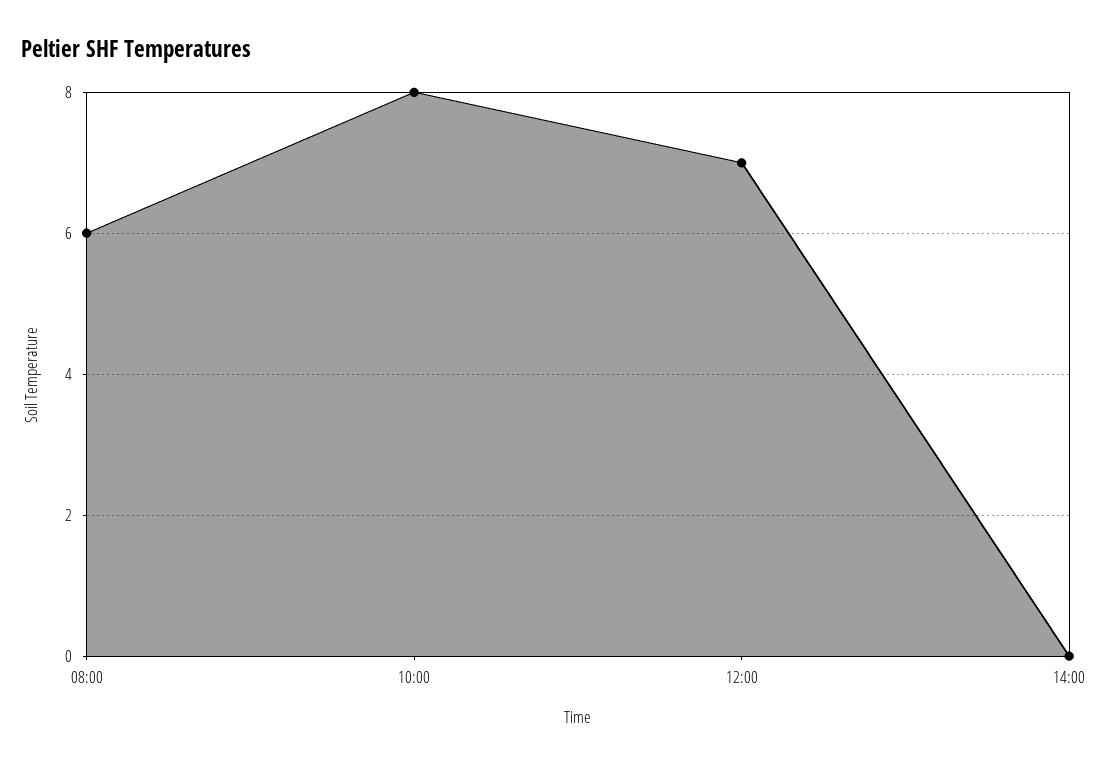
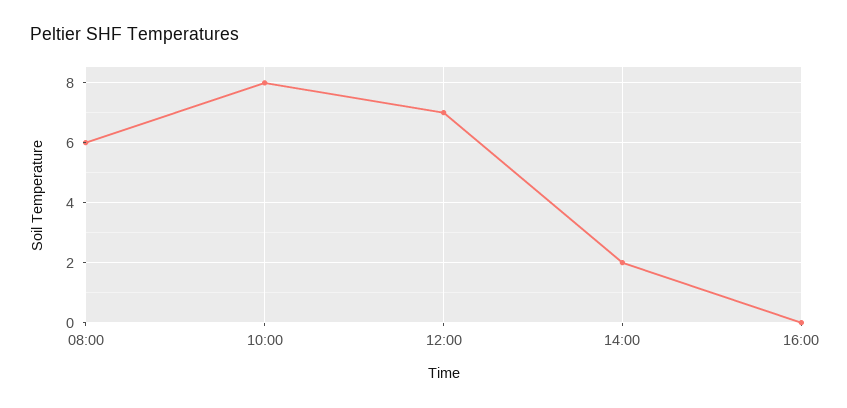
14:00: 0 -> 2
16:00: none -> 0

